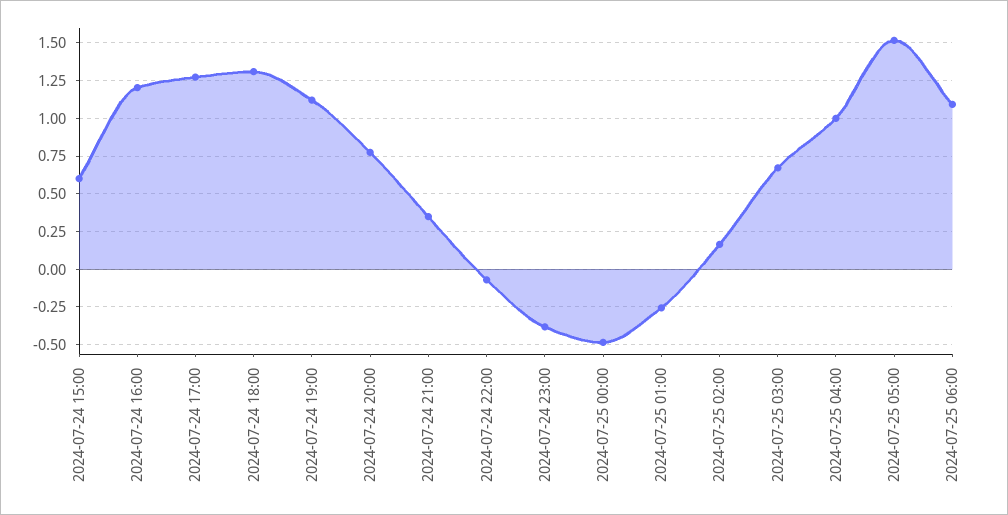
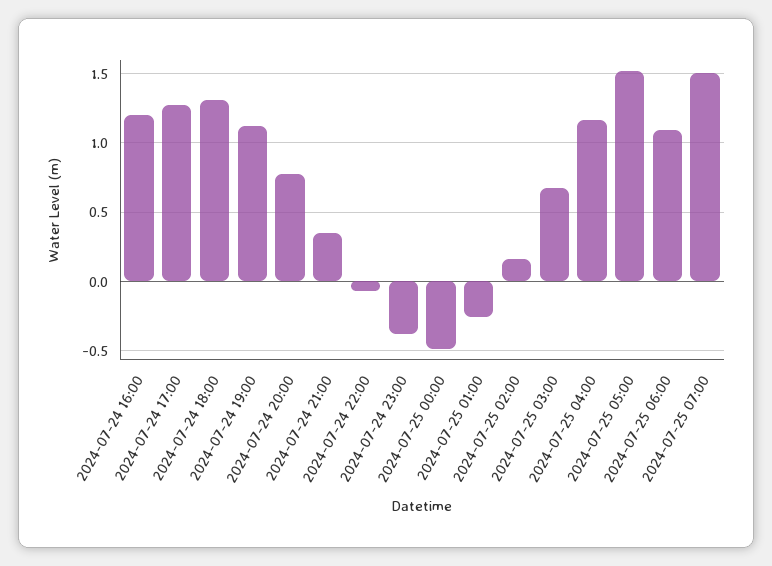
2024-07-24 15:00: 0.6 -> none
2024-07-25 04:00: 1 -> 1.15
2024-07-25 07:00: none -> 1.5

